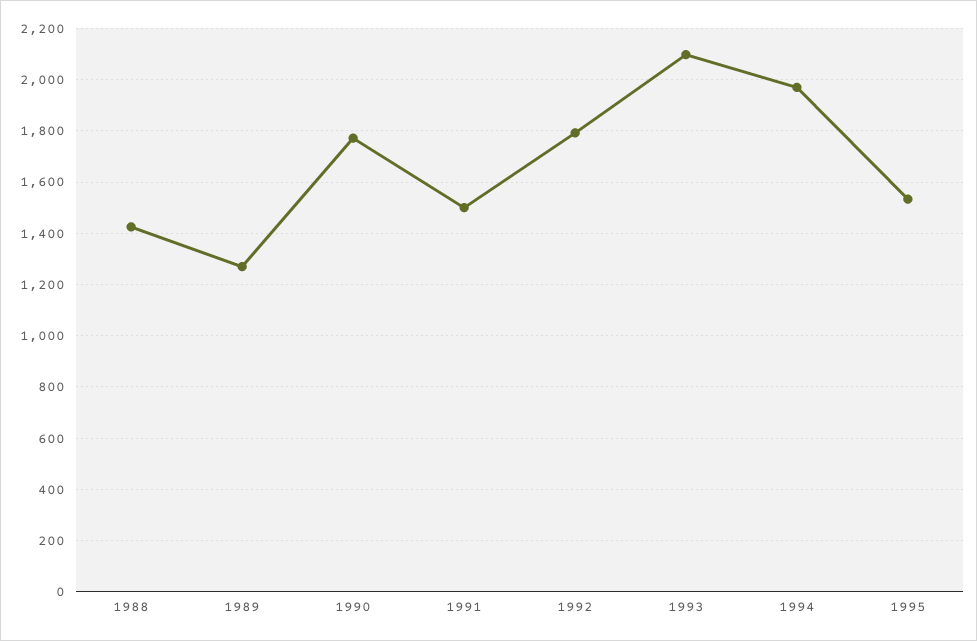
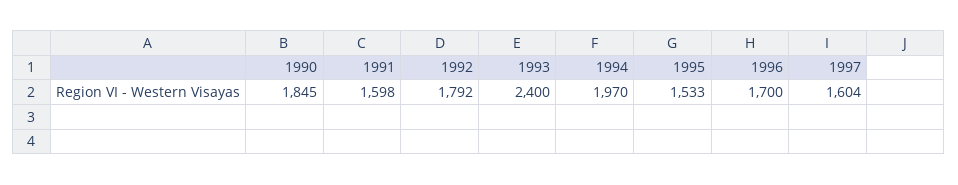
1988: 1425 -> none
1989: 1275 -> none
1990: 1775 -> 1845
1991: 1500 -> 1598
1993: 2100 -> 2400
1996: none -> 1700
1997: none -> 1604

